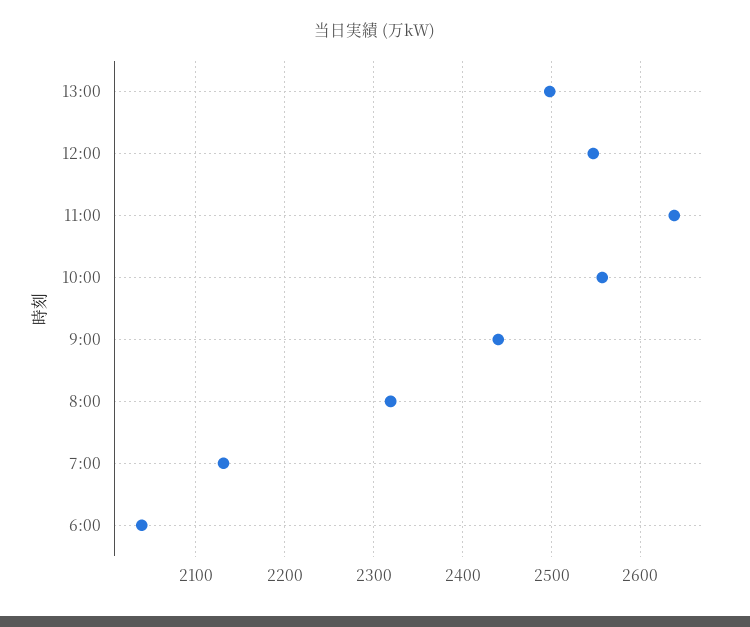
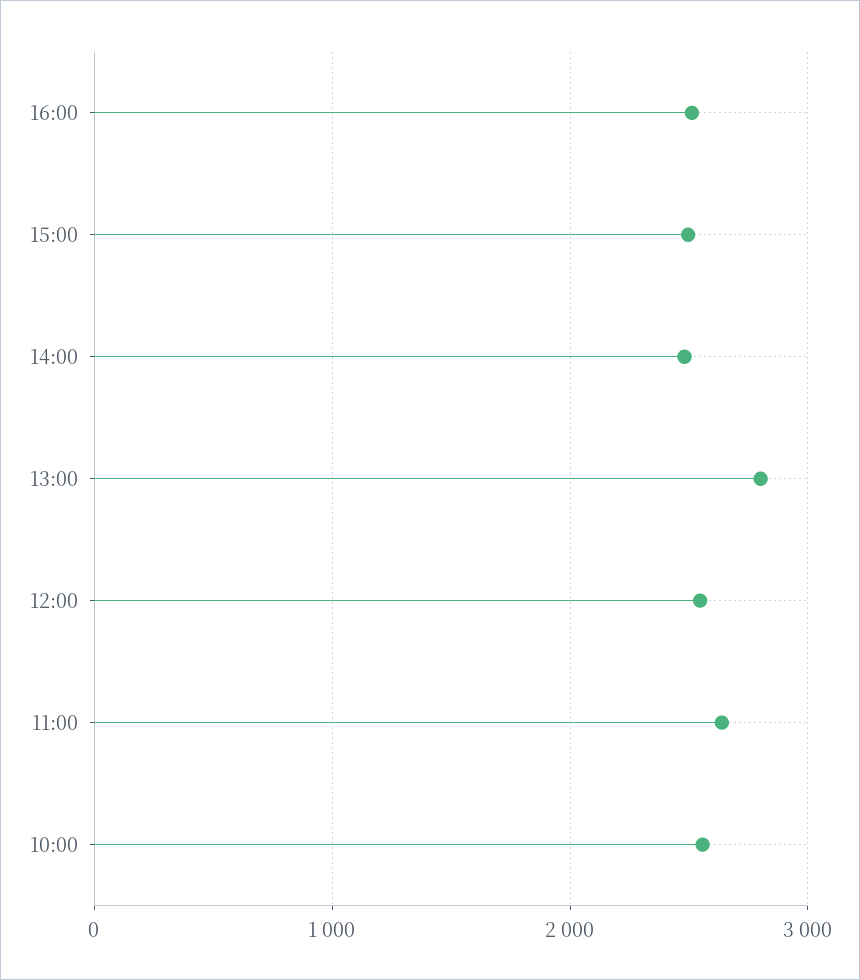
13:00: 2500 -> 2800
9:00: 2440 -> none
8:00: 2320 -> none
7:00: 2130 -> none
6:00: 2040 -> none
16:00: none -> 2500
15:00: none -> 2500
14:00: none -> 2500

